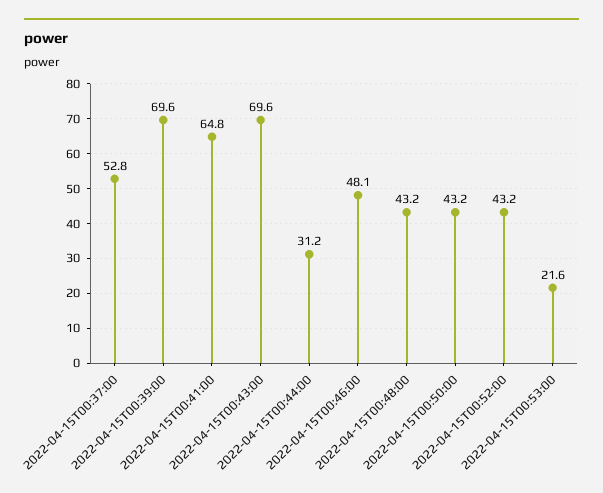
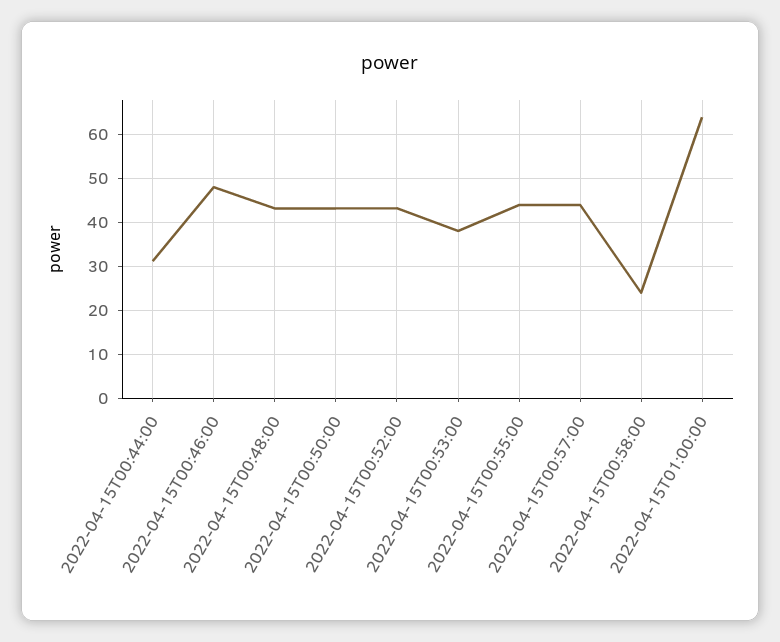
2022-04-15T00:37:00: 52.8 -> none
2022-04-15T00:39:00: 69.6 -> none
2022-04-15T00:41:00: 64.8 -> none
2022-04-15T00:43:00: 69.6 -> none
2022-04-15T00:53:00: 21.6 -> 38
2022-04-15T00:55:00: none -> 44
2022-04-15T00:57:00: none -> 44
2022-04-15T00:58:00: none -> 24
2022-04-15T01:00:00: none -> 64

